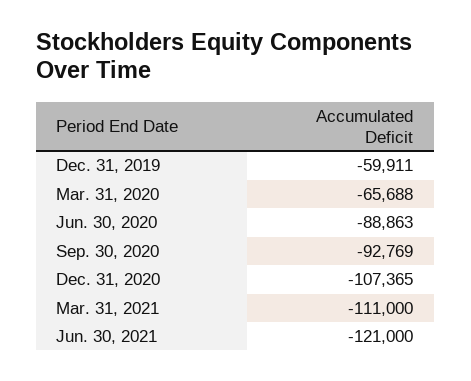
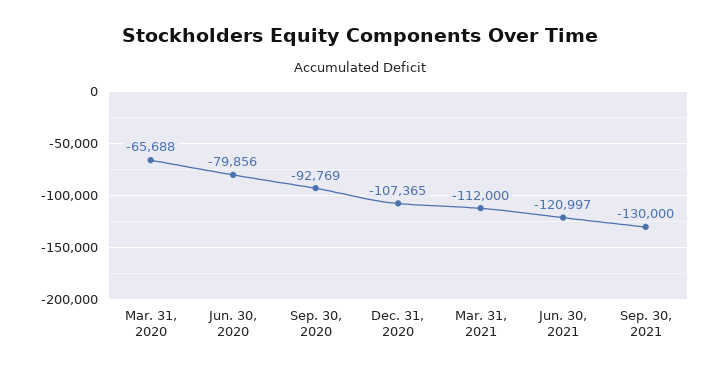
Dec. 31, 2019: -59911 -> none
Jun. 30, 2020: -88863 -> -79856
Mar. 31, 2021: -111000 -> -112000
Jun. 30, 2021: -121000 -> -120997
Sep. 30, 2021: none -> -130000

